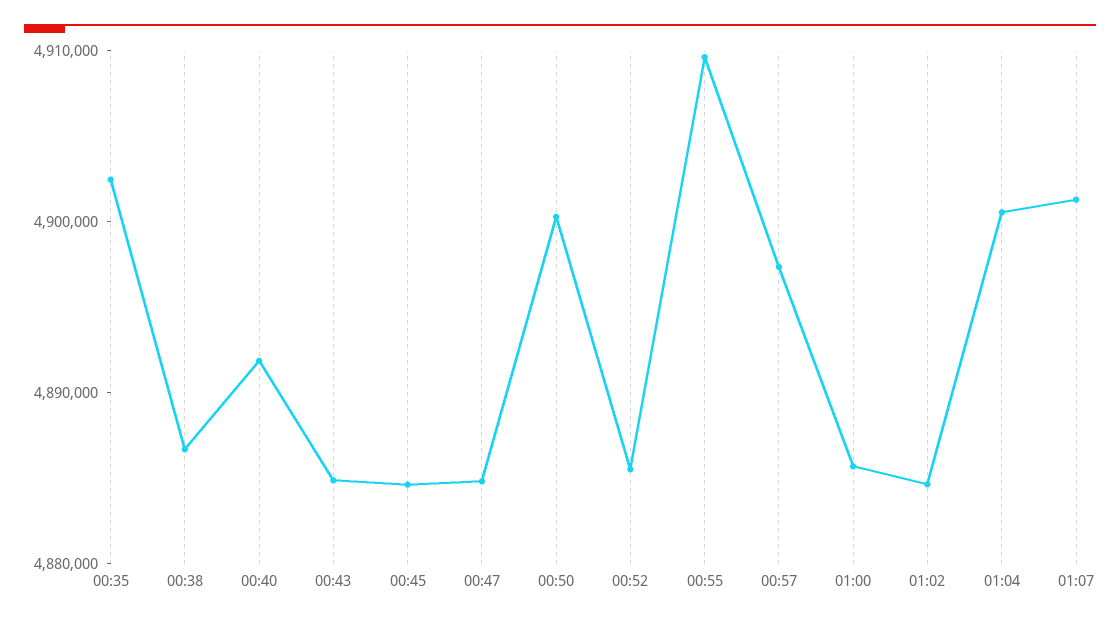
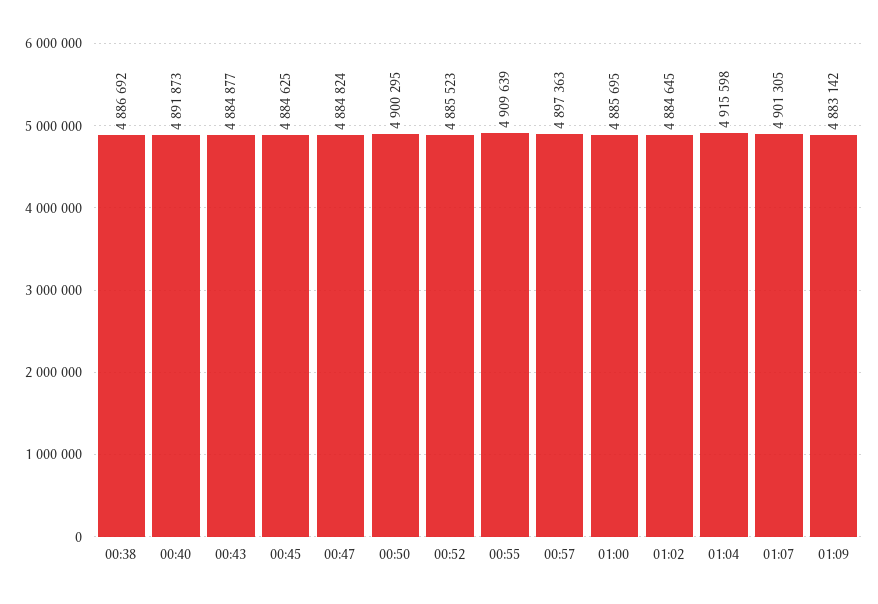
00:35: 4902000 -> none
01:04: 4900000 -> 4915598
01:09: none -> 4883142

